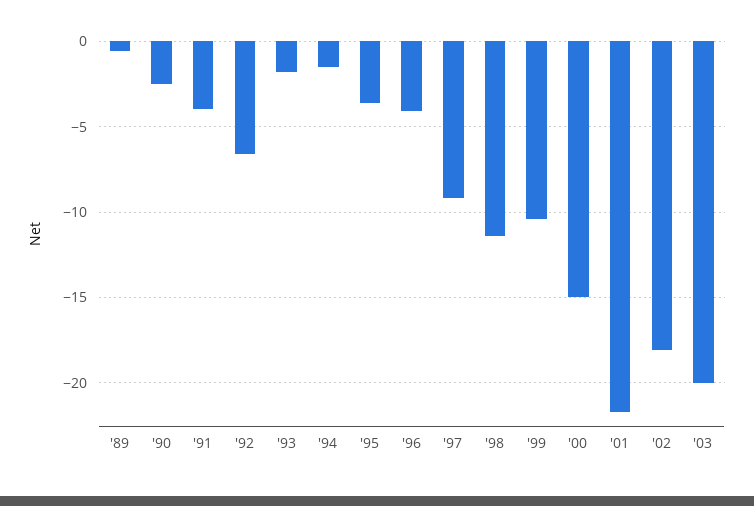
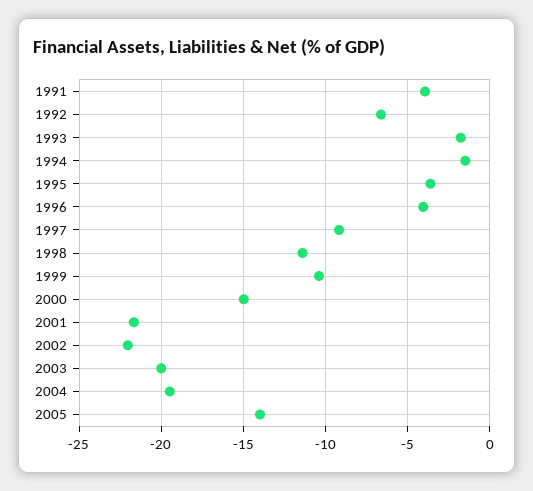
'89: -0.5 -> none
'90: -2.5 -> none
'02: -18 -> -22
2004: none -> -19.5
2005: none -> -14

